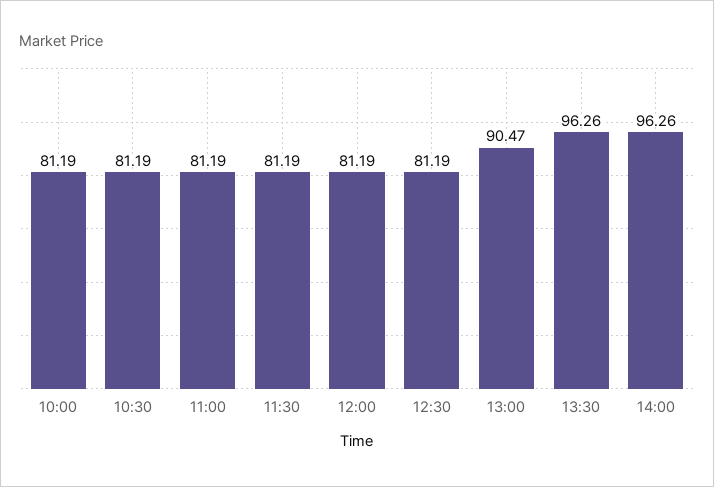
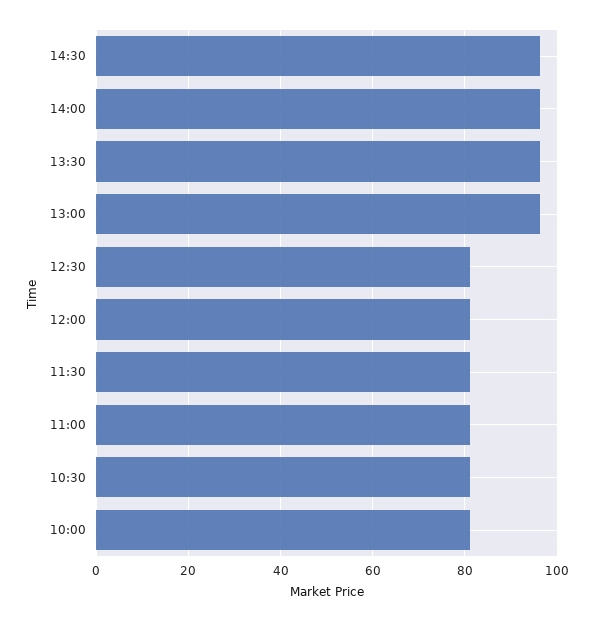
13:00: 90.47 -> 96
14:30: none -> 96

